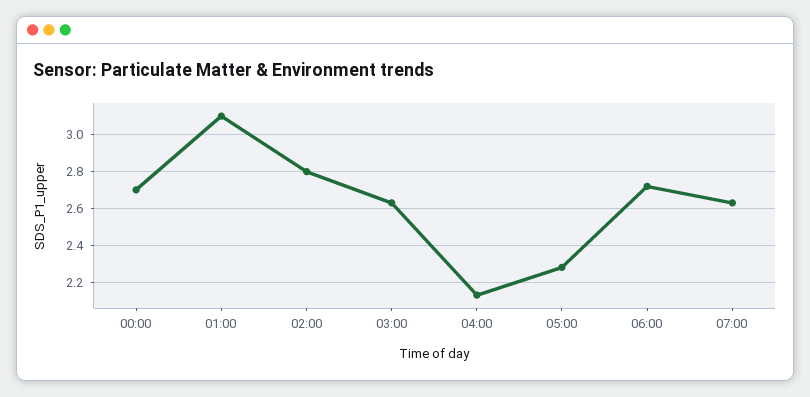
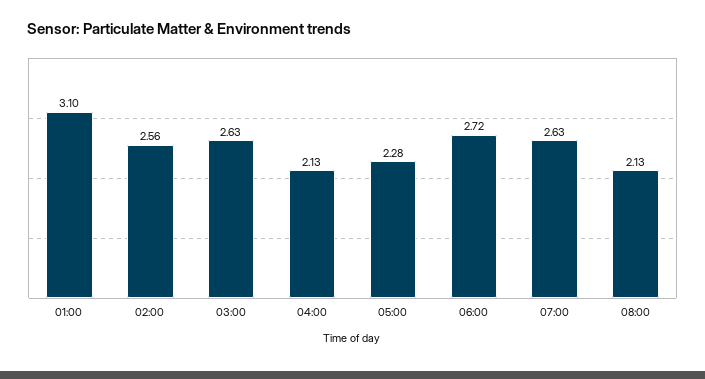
00:00: 2.7 -> none
02:00: 2.8 -> 2.56
08:00: none -> 2.13

